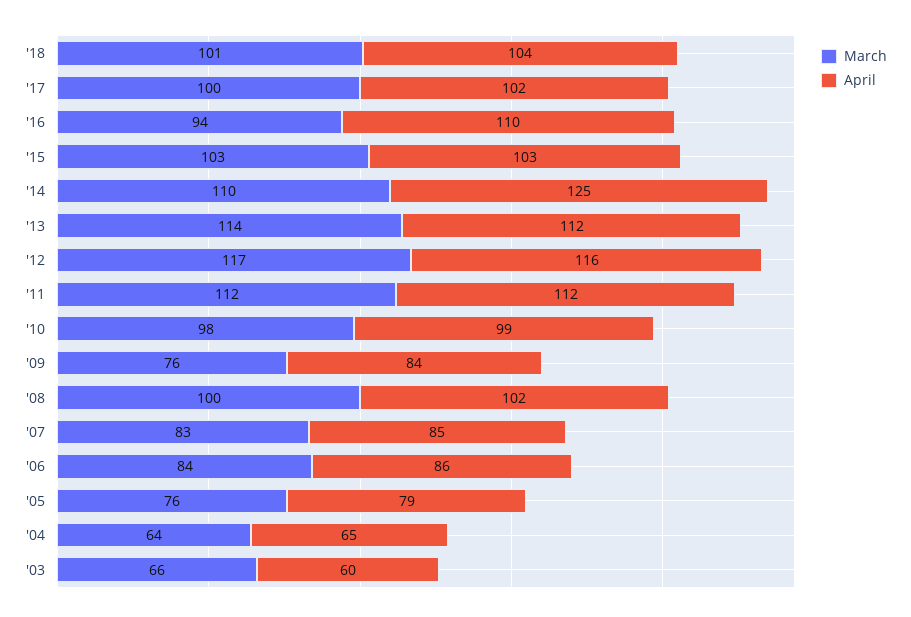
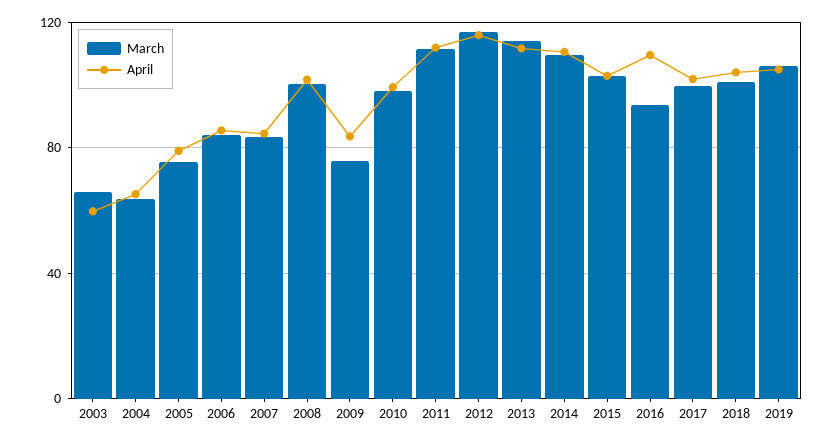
April, '14: 125 -> 110
March, 2019: none -> 105
April, 2019: none -> 105

